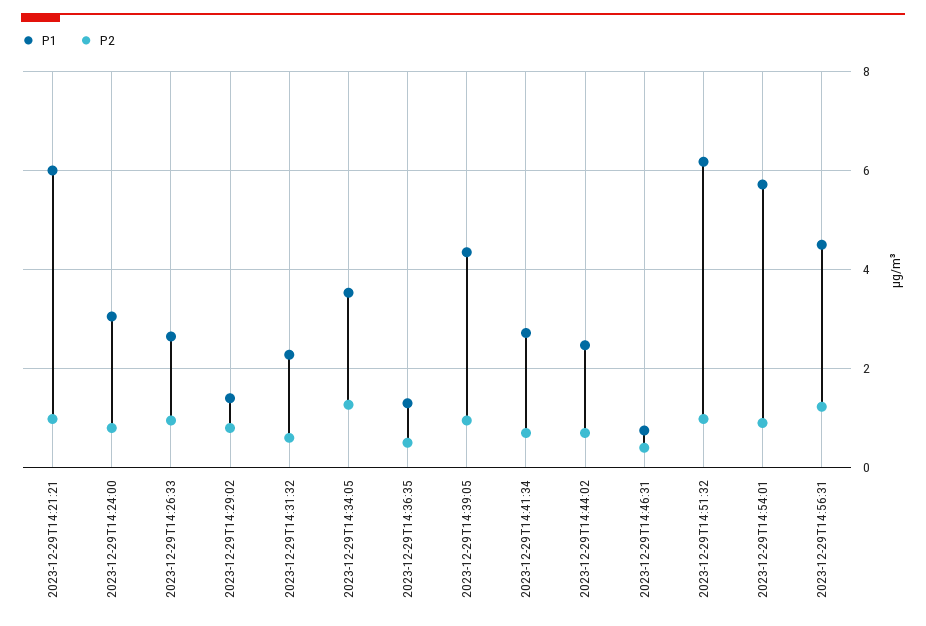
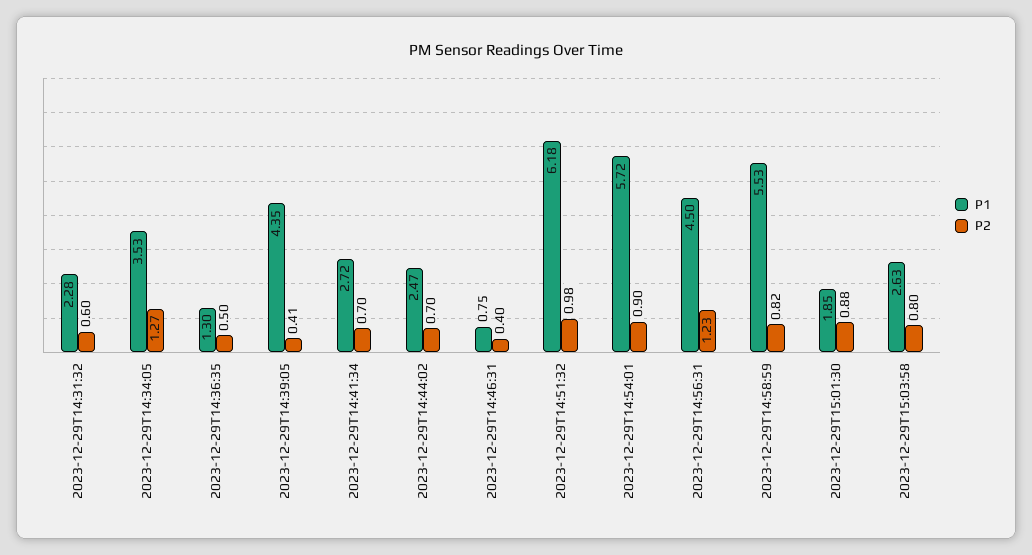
P1, 2023-12-29T14:21:21: 6 -> none
P2, 2023-12-29T14:21:21: 1 -> none
P1, 2023-12-29T14:24:00: 3 -> none
P2, 2023-12-29T14:24:00: 0.8 -> none
P1, 2023-12-29T14:26:33: 2.6 -> none
P2, 2023-12-29T14:26:33: 1 -> none
P1, 2023-12-29T14:29:02: 1.4 -> none
P2, 2023-12-29T14:29:02: 0.8 -> none
P2, 2023-12-29T14:39:05: 1 -> 0.41
P1, 2023-12-29T14:58:59: none -> 5.53
P2, 2023-12-29T14:58:59: none -> 0.82
P1, 2023-12-29T15:01:30: none -> 1.85
P2, 2023-12-29T15:01:30: none -> 0.88
P1, 2023-12-29T15:03:58: none -> 2.63
P2, 2023-12-29T15:03:58: none -> 0.8

